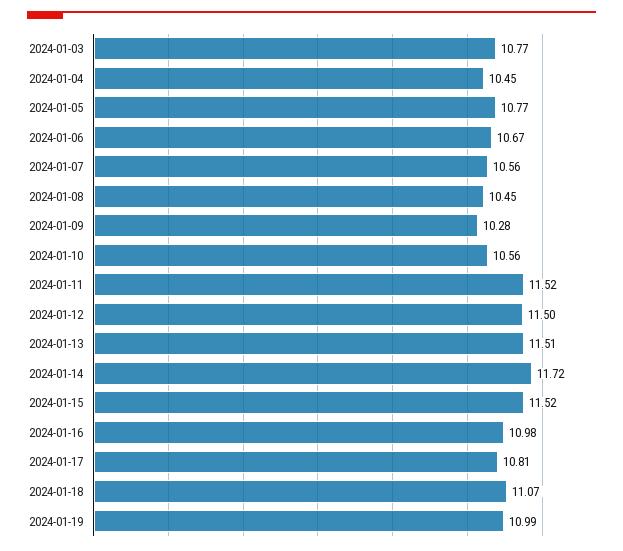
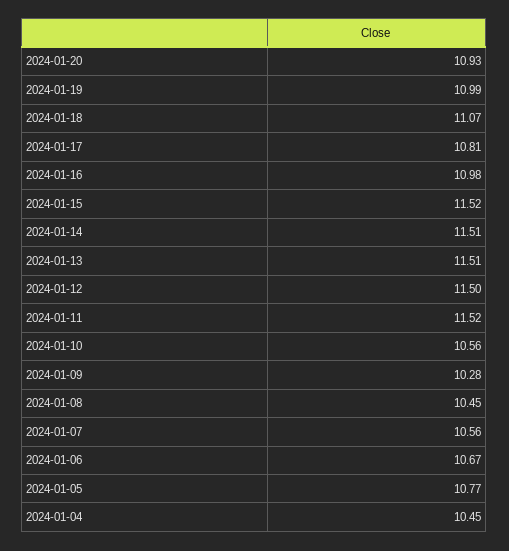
2024-01-03: 10.77 -> none
2024-01-14: 11.72 -> 11.51
2024-01-20: none -> 10.93

